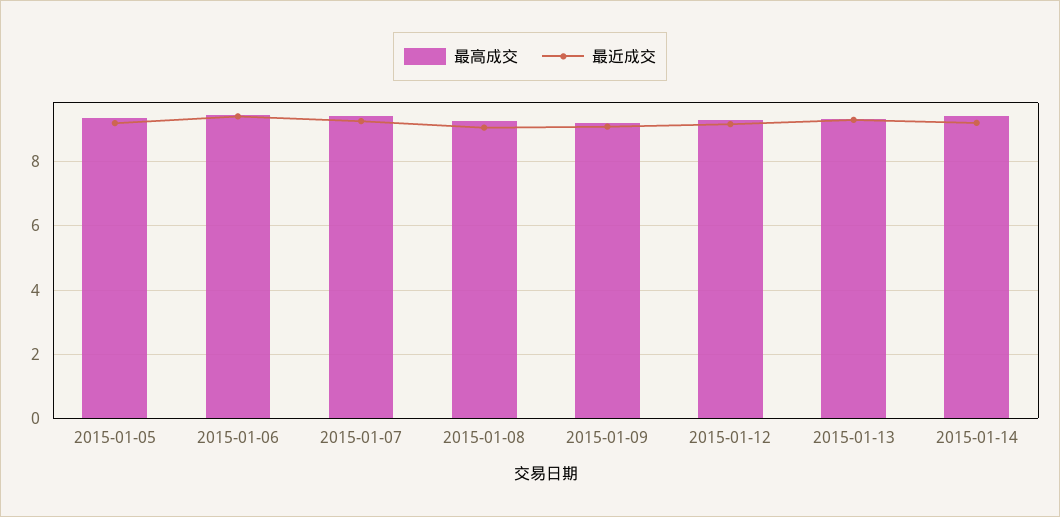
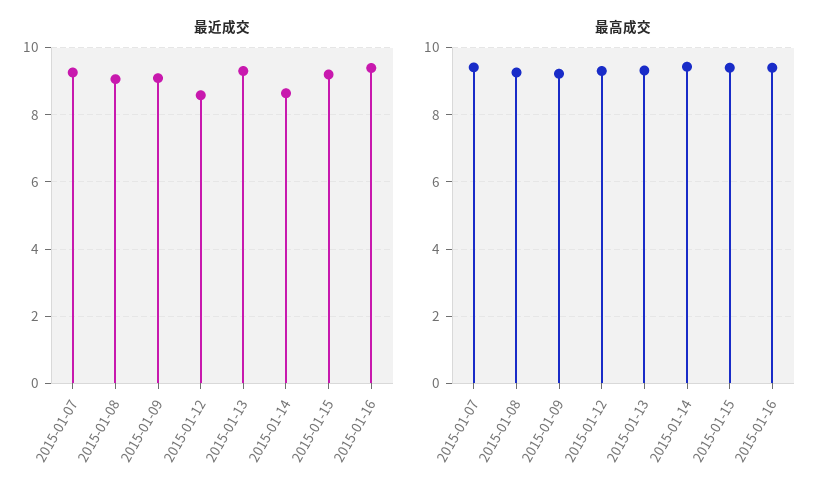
最高成交, 2015-01-05: 9.4 -> none
最近成交, 2015-01-05: 9.2 -> none
最高成交, 2015-01-06: 9.4 -> none
最近成交, 2015-01-06: 9.4 -> none
最近成交, 2015-01-12: 9.2 -> 8.6
最近成交, 2015-01-14: 9.2 -> 8.6
最近成交, 2015-01-15: none -> 9.2
最近成交, 2015-01-16: none -> 9.4
最高成交, 2015-01-15: none -> 9.4
最高成交, 2015-01-16: none -> 9.4

